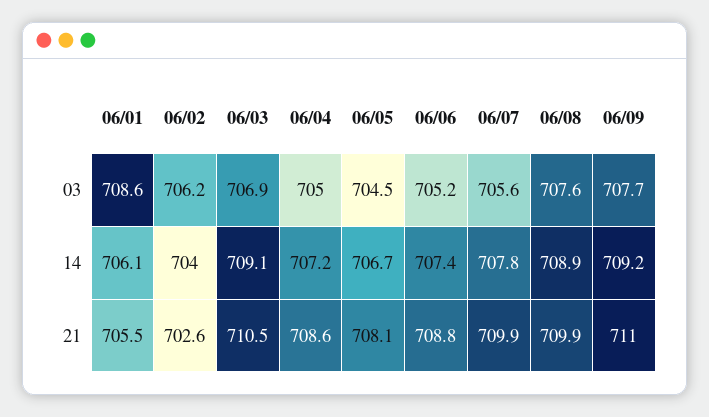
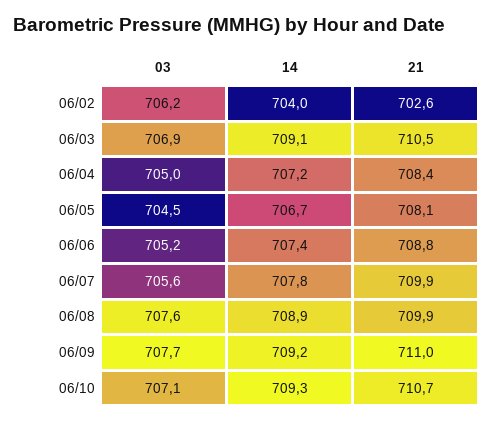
06/01, 03: 708.6 -> none
06/01, 14: 706.1 -> none
06/01, 21: 705.5 -> none
06/04, 21: 708.6 -> 708.4
06/10, 03: none -> 707.1
06/10, 14: none -> 709.3
06/10, 21: none -> 710.7

